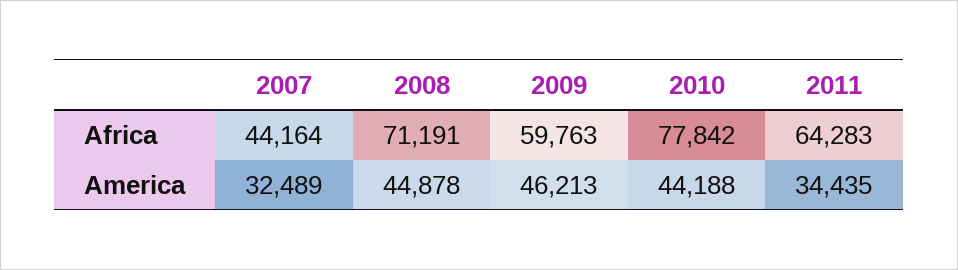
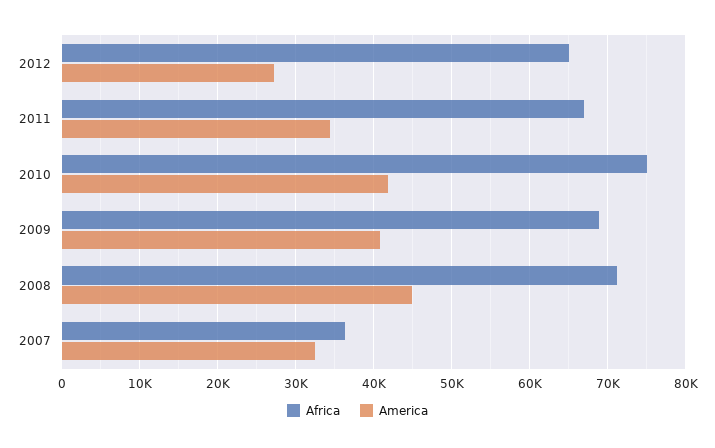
Africa, 2007: 44164 -> 36000
Africa, 2009: 59763 -> 69000
Africa, 2010: 77842 -> 75000
Africa, 2011: 64283 -> 67000
America, 2009: 46213 -> 41000
America, 2010: 44188 -> 42000
Africa, 2012: none -> 65000
America, 2012: none -> 27000

